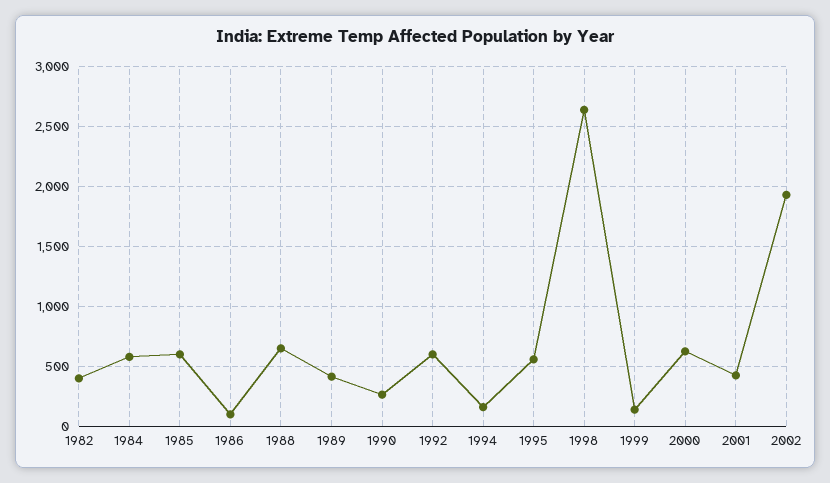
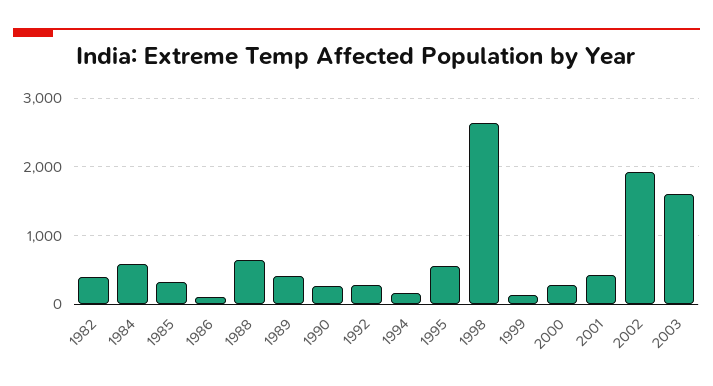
1985: 600 -> 300
1992: 600 -> 300
2000: 600 -> 300
2003: none -> 1600

